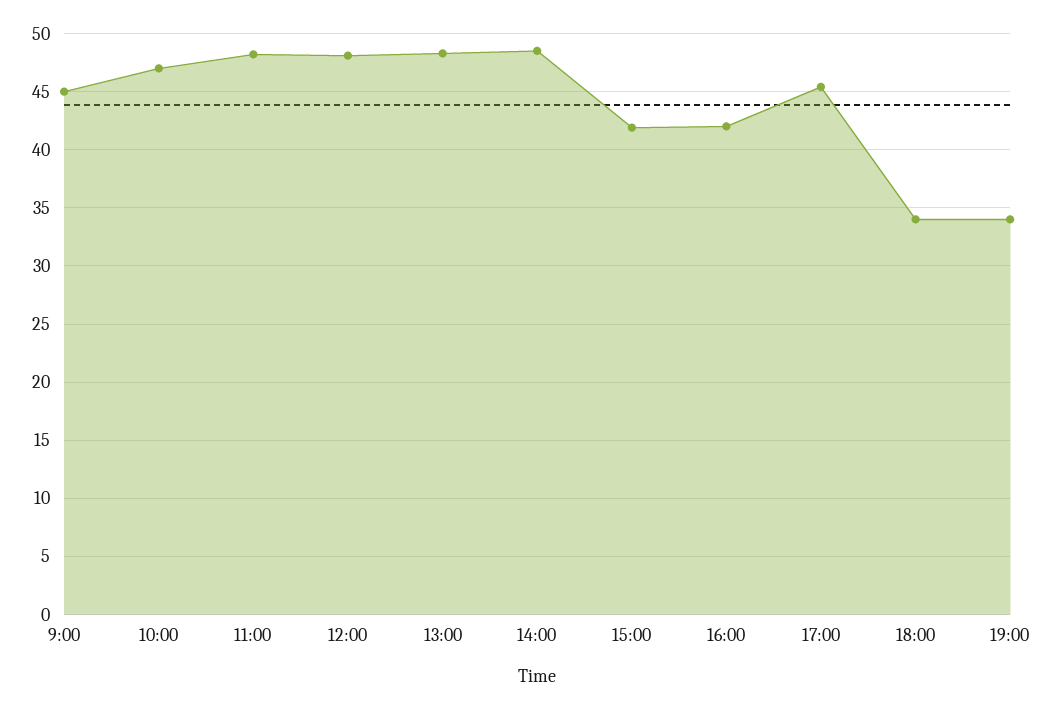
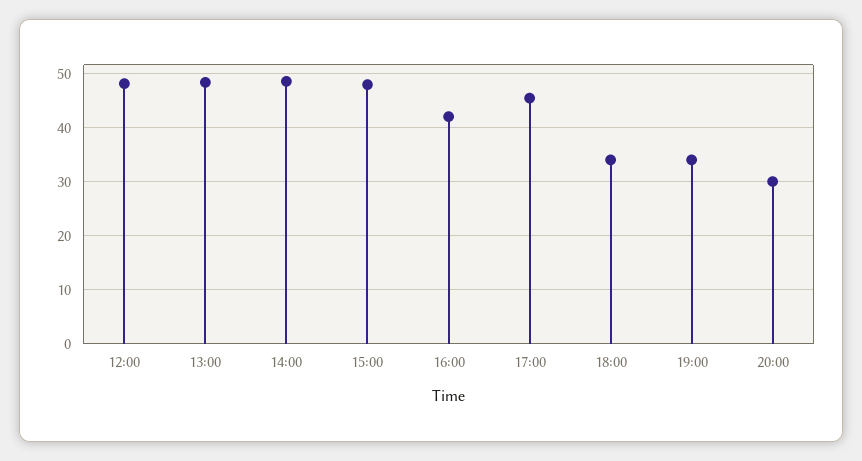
9:00: 45 -> none
10:00: 47 -> none
11:00: 48 -> none
15:00: 42 -> 48
20:00: none -> 30

